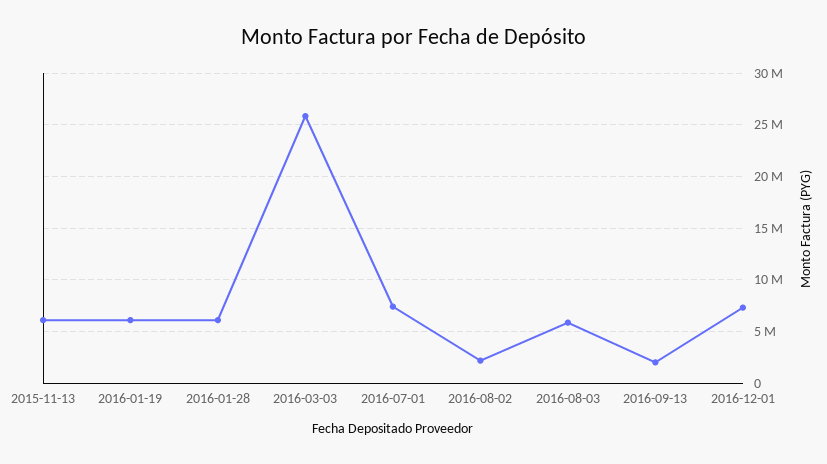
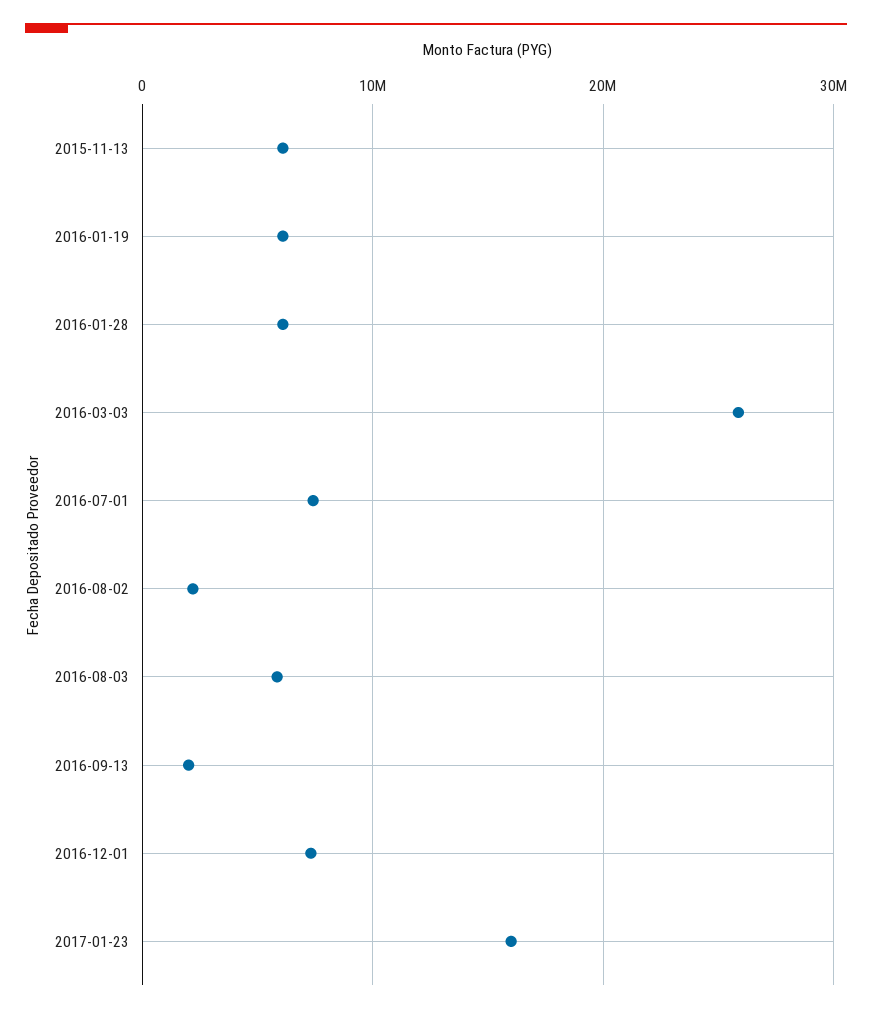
2017-01-23: none -> 16000000

